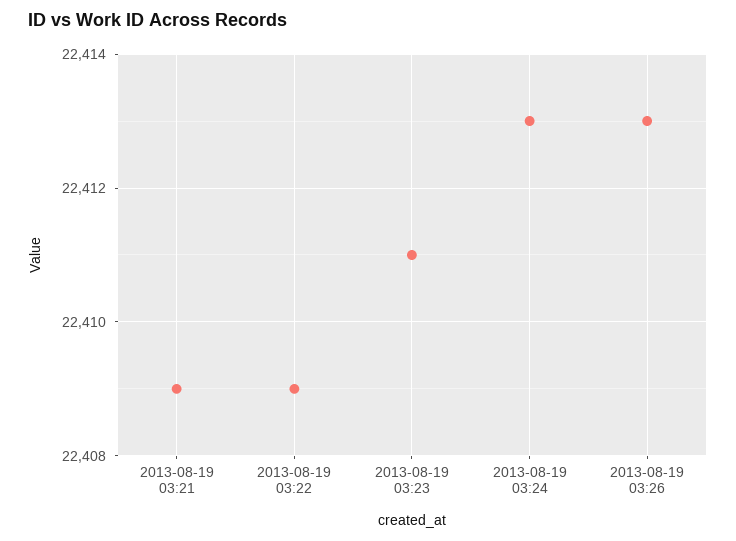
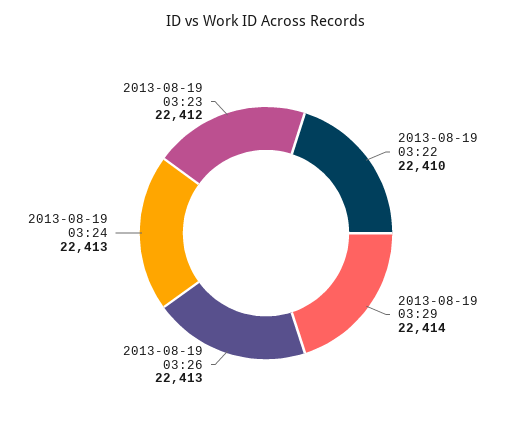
2013-08-19 03:21: 22409 -> none
2013-08-19 03:22: 22409 -> 22410
2013-08-19 03:23: 22411 -> 22412
2013-08-19 03:29: none -> 22414

